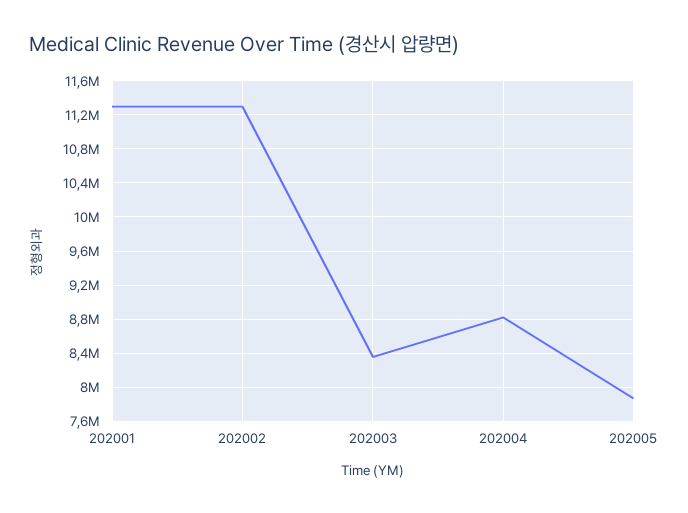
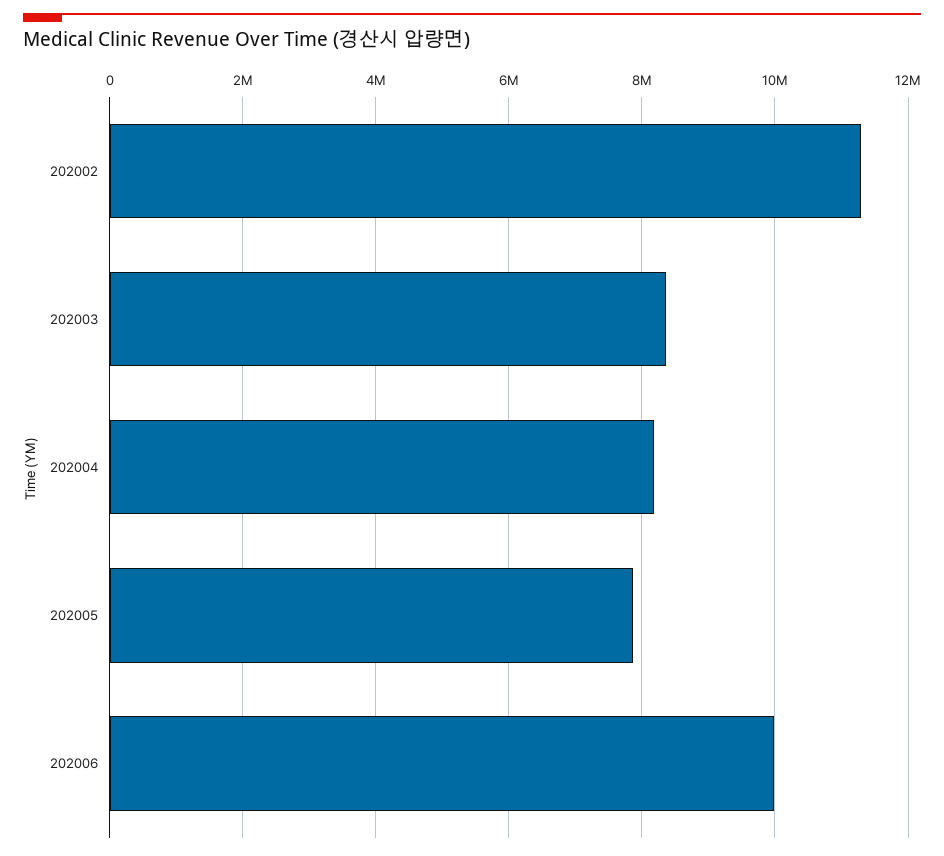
202001: 11300000 -> none
202004: 8800000 -> 8200000
202006: none -> 10000000

